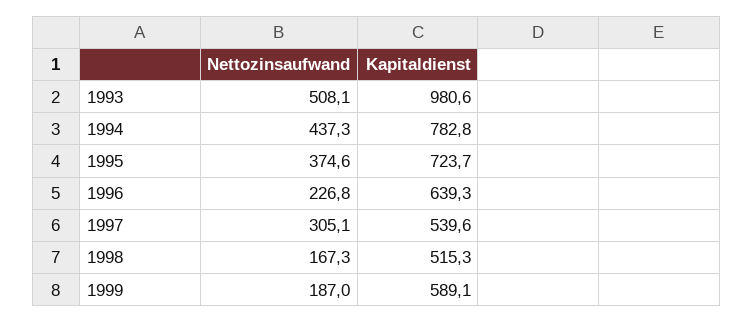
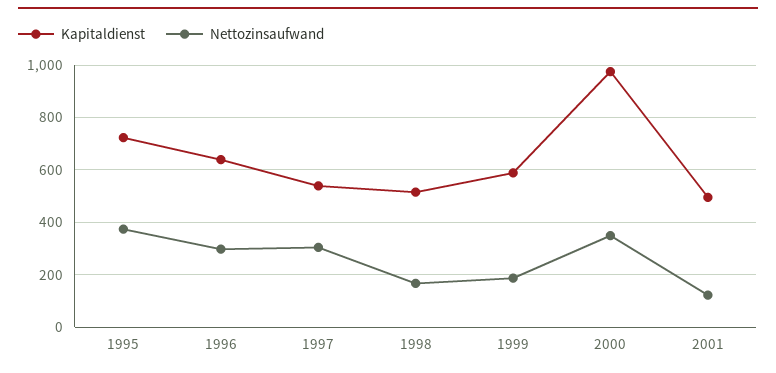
Nettozinsaufwand, 1993: 508.1 -> none
Kapitaldienst, 1993: 980.6 -> none
Nettozinsaufwand, 1994: 437.3 -> none
Kapitaldienst, 1994: 782.8 -> none
Nettozinsaufwand, 1996: 226.8 -> 300
Kapitaldienst, 2000: none -> 975
Nettozinsaufwand, 2000: none -> 350
Kapitaldienst, 2001: none -> 500
Nettozinsaufwand, 2001: none -> 125

